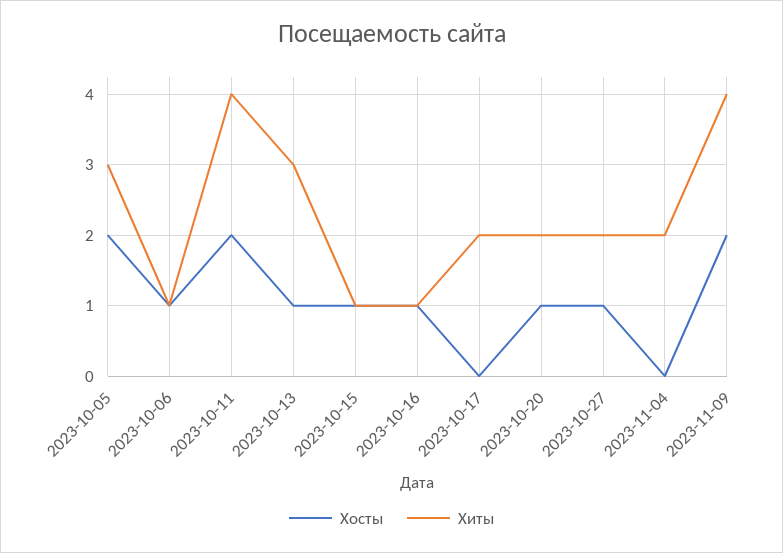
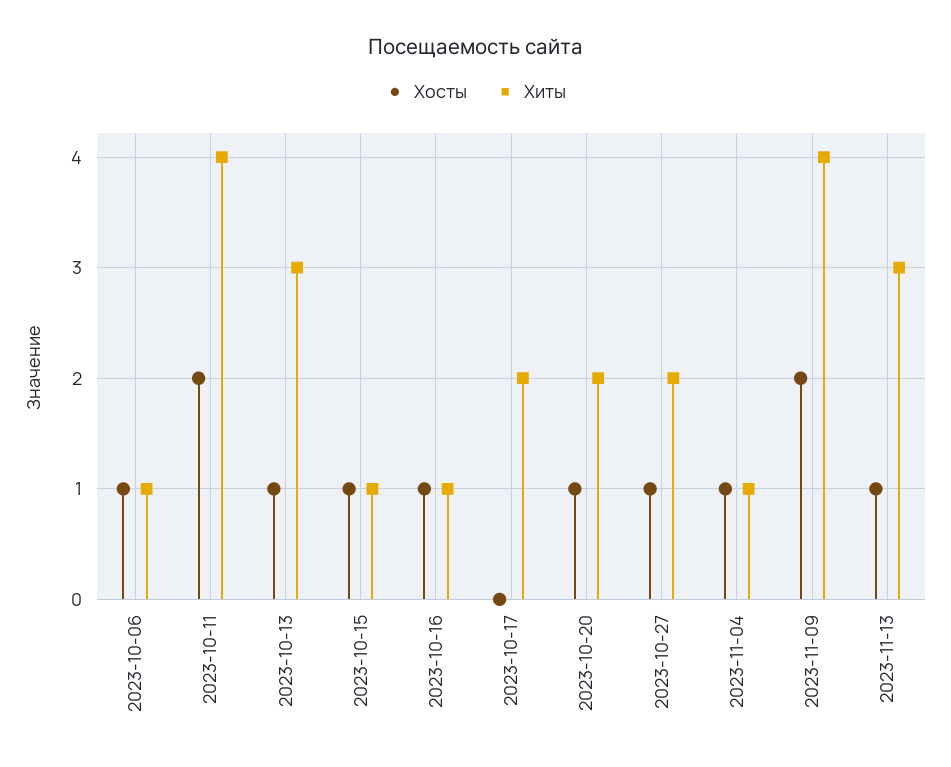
Хосты, 2023-10-05: 2 -> none
Хиты, 2023-10-05: 3 -> none
Хосты, 2023-11-04: 0 -> 1
Хиты, 2023-11-04: 2 -> 1
Хосты, 2023-11-13: none -> 1
Хиты, 2023-11-13: none -> 3

